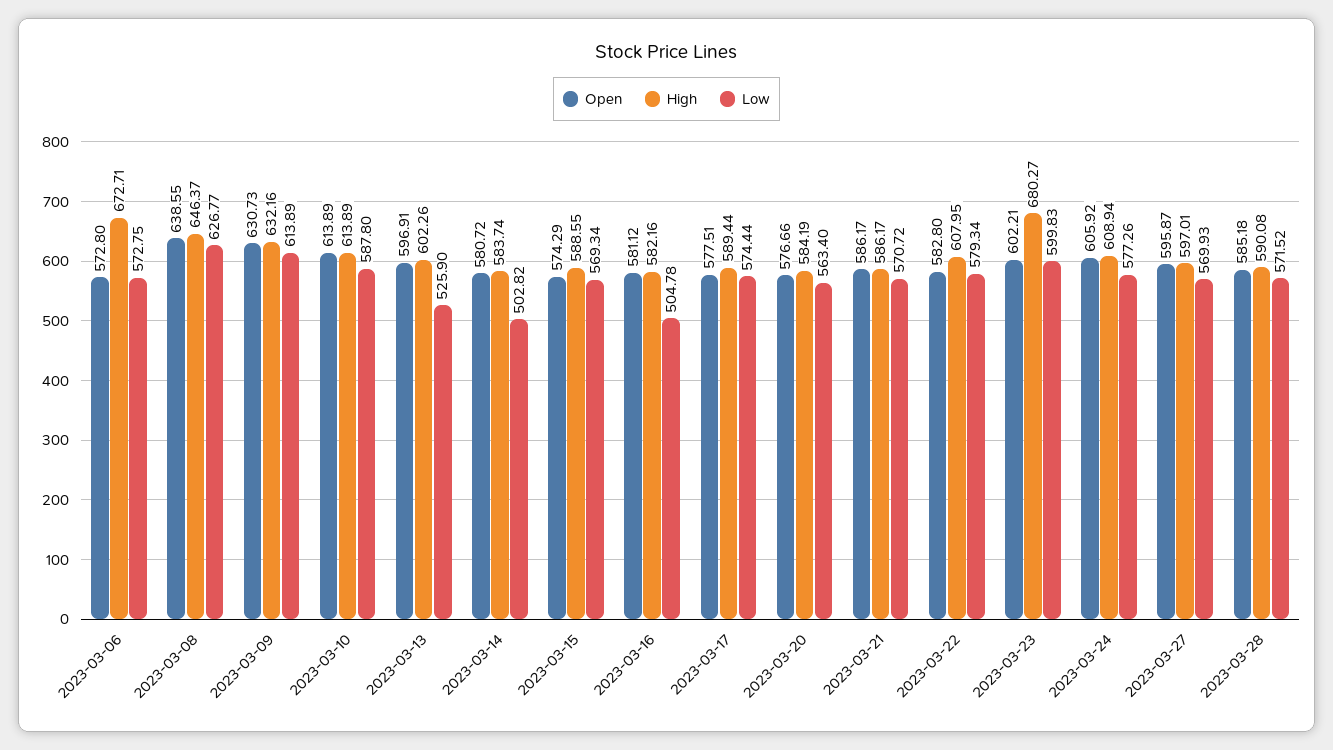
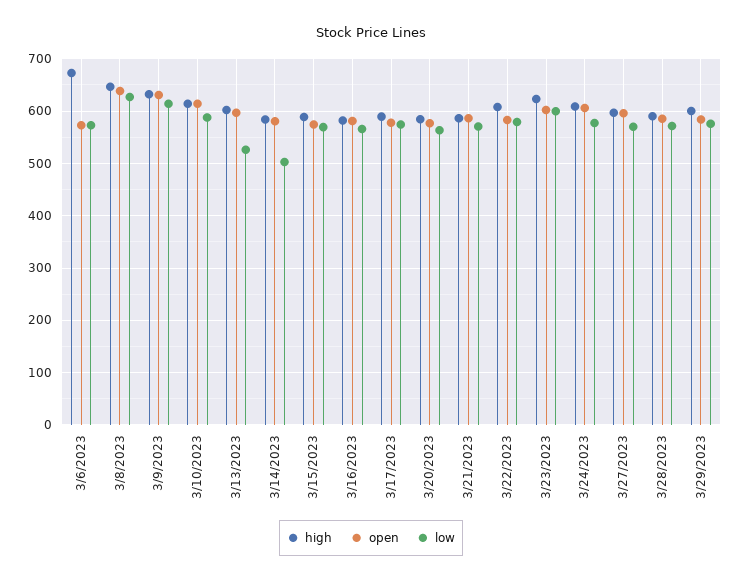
Low, 2023-03-16: 504.78 -> 560
High, 2023-03-23: 680.27 -> 620
High, 3/29/2023: none -> 600
Open, 3/29/2023: none -> 580
Low, 3/29/2023: none -> 580

